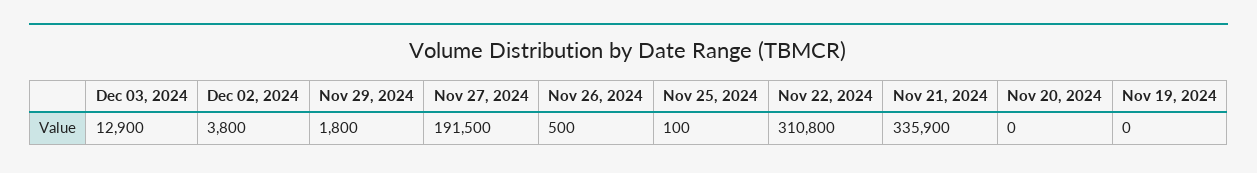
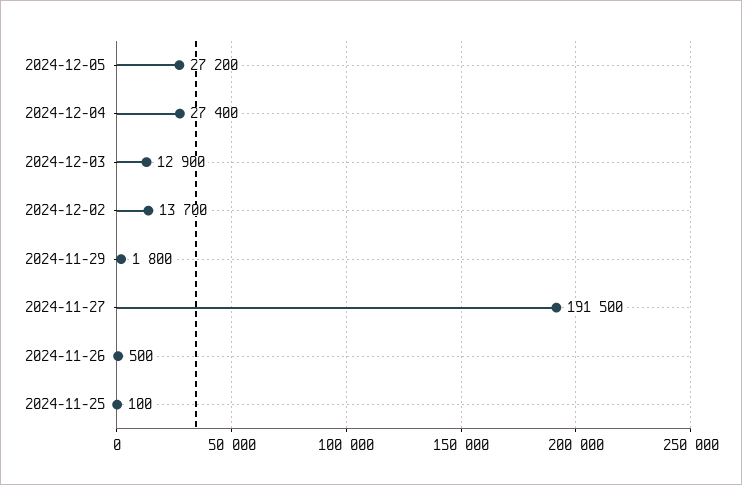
Dec 02, 2024: 3800 -> 13700
Nov 22, 2024: 310800 -> none
Nov 21, 2024: 335900 -> none
Nov 20, 2024: 0 -> none
Nov 19, 2024: 0 -> none
2024-12-05: none -> 27200
2024-12-04: none -> 27400

